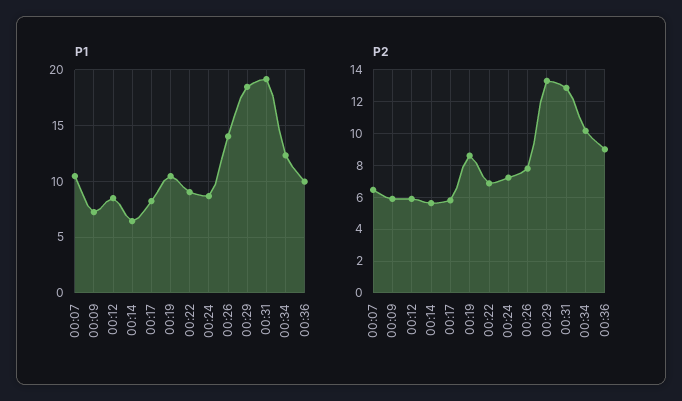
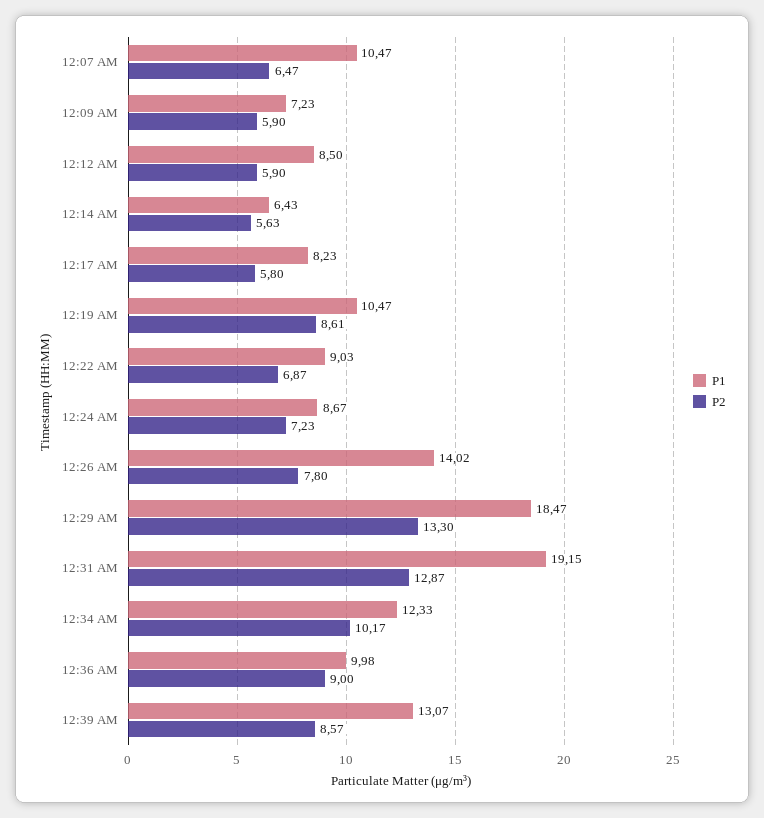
P1, 12:39 AM: none -> 13.07
P2, 12:39 AM: none -> 8.57

